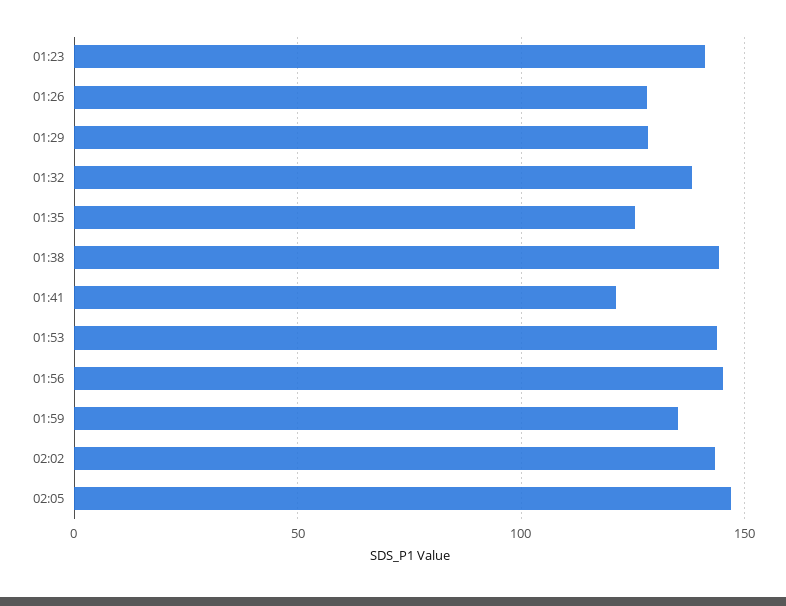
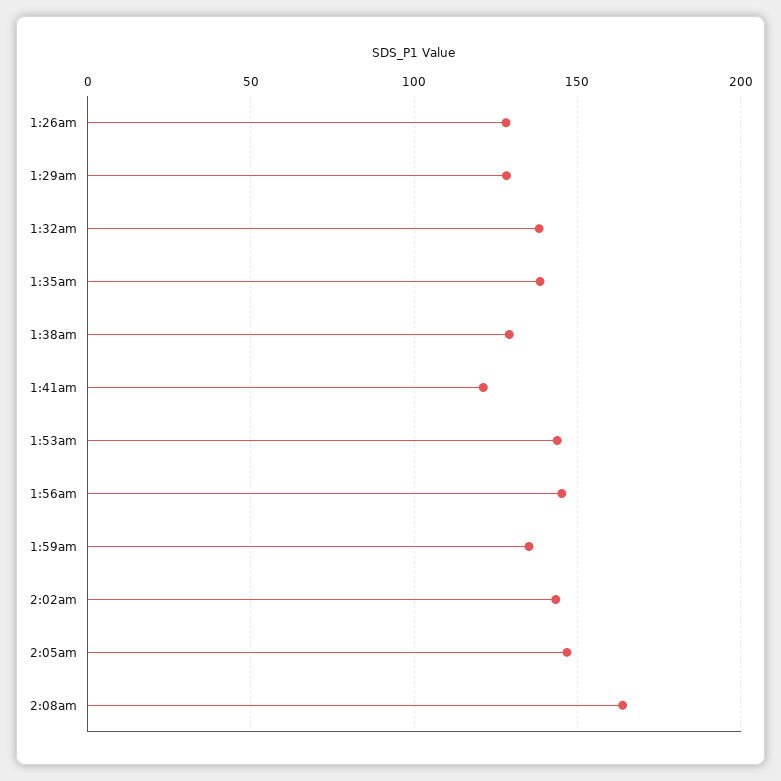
01:23: 140 -> none
01:35: 125 -> 140
01:38: 145 -> 130
2:08am: none -> 165

